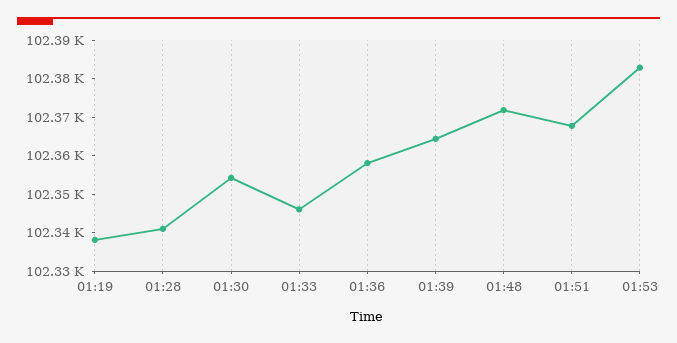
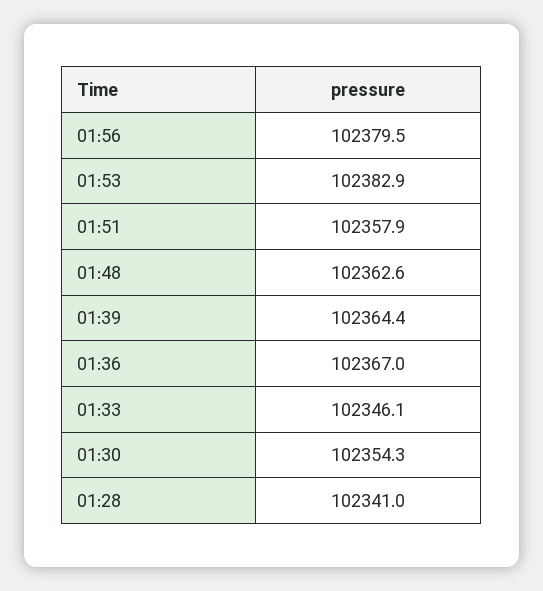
01:19: 102337.5 -> none
01:36: 102357.5 -> 102367
01:48: 102372.5 -> 102362.6
01:51: 102367.5 -> 102357.9
01:56: none -> 102379.5

